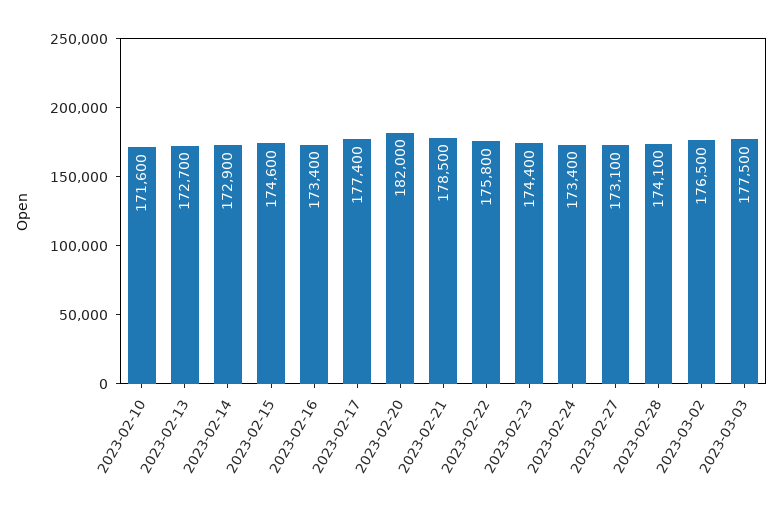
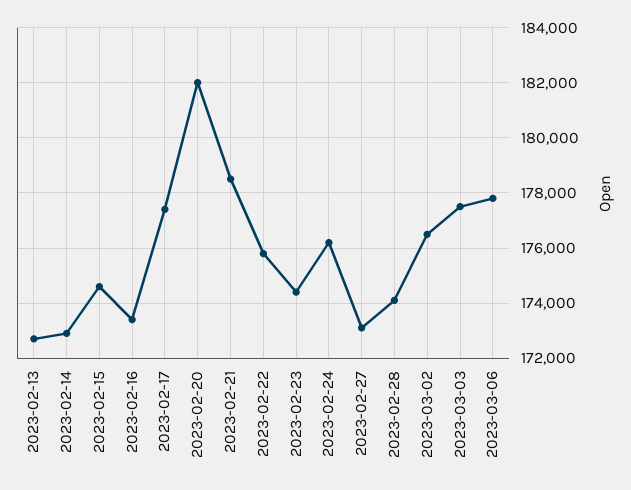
2023-02-10: 171600 -> none
2023-02-24: 173400 -> 176250
2023-03-06: none -> 177750

